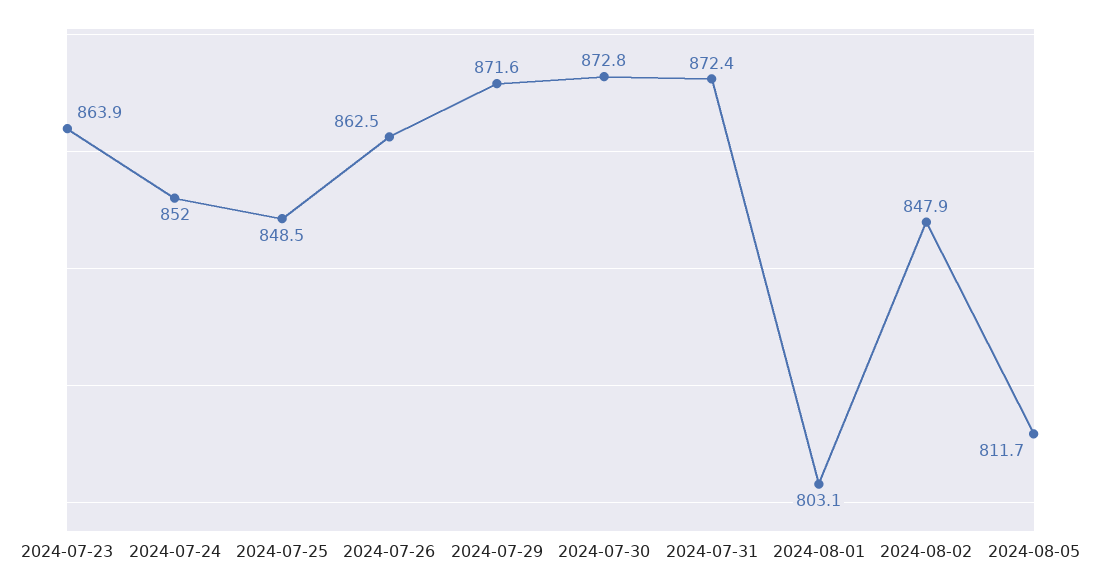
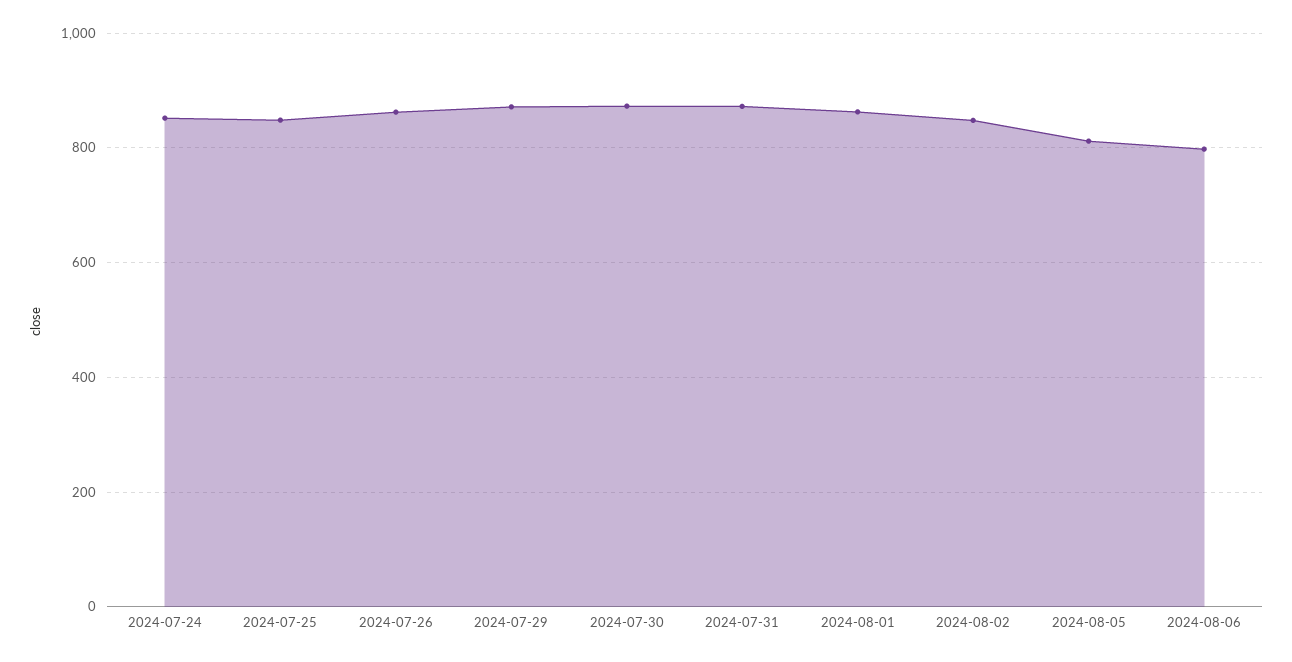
2024-07-23: 863.9 -> none
2024-08-01: 803.1 -> 860
2024-08-06: none -> 800

